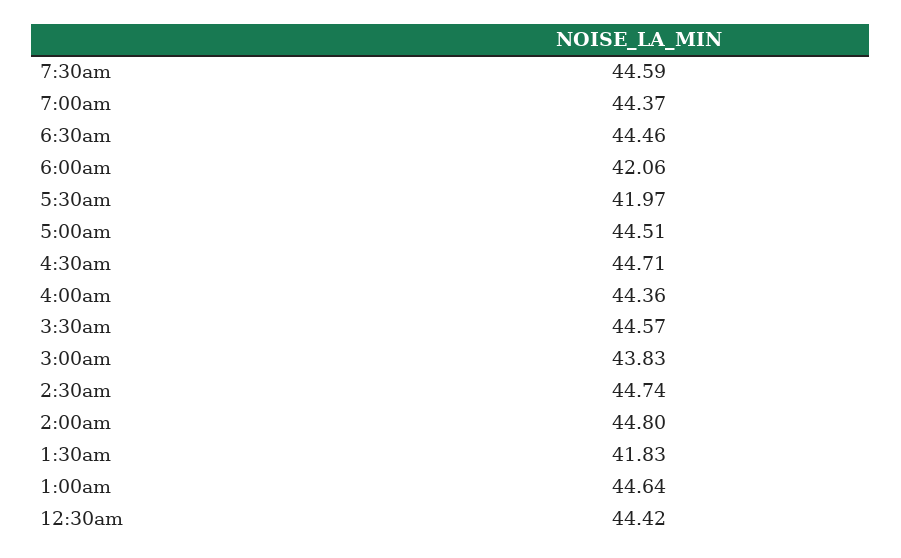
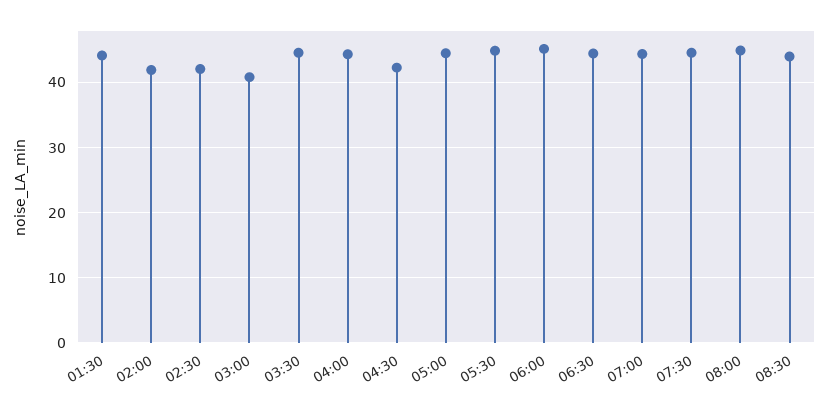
6:00am: 42.06 -> 45
5:30am: 41.97 -> 45
4:30am: 44.71 -> 42
3:00am: 43.83 -> 41
2:30am: 44.74 -> 42
2:00am: 44.8 -> 42
1:30am: 41.83 -> 44
1:00am: 44.64 -> none
12:30am: 44.42 -> none
08:00: none -> 45
08:30: none -> 44

